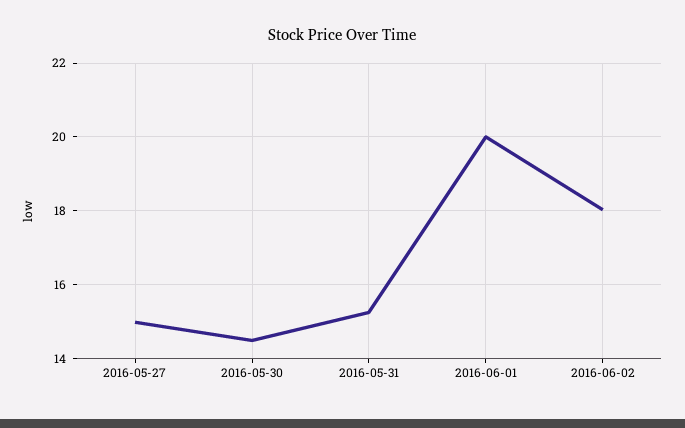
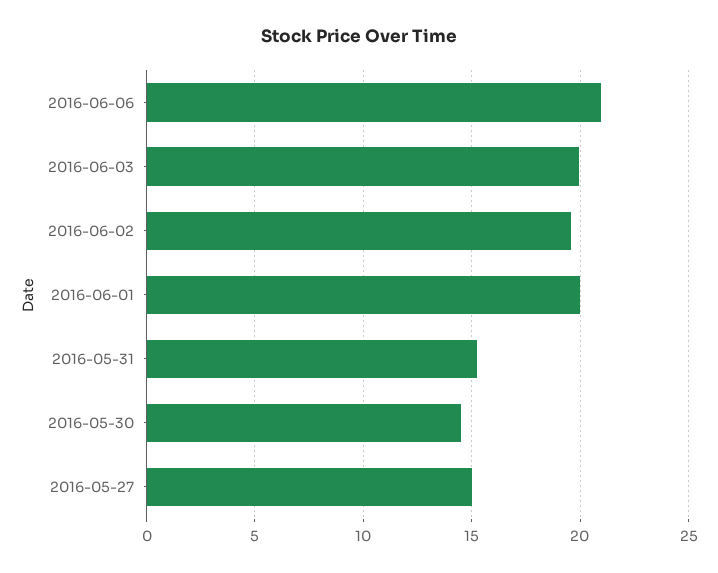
2016-06-02: 18 -> 19.5
2016-06-06: none -> 21
2016-06-03: none -> 20

